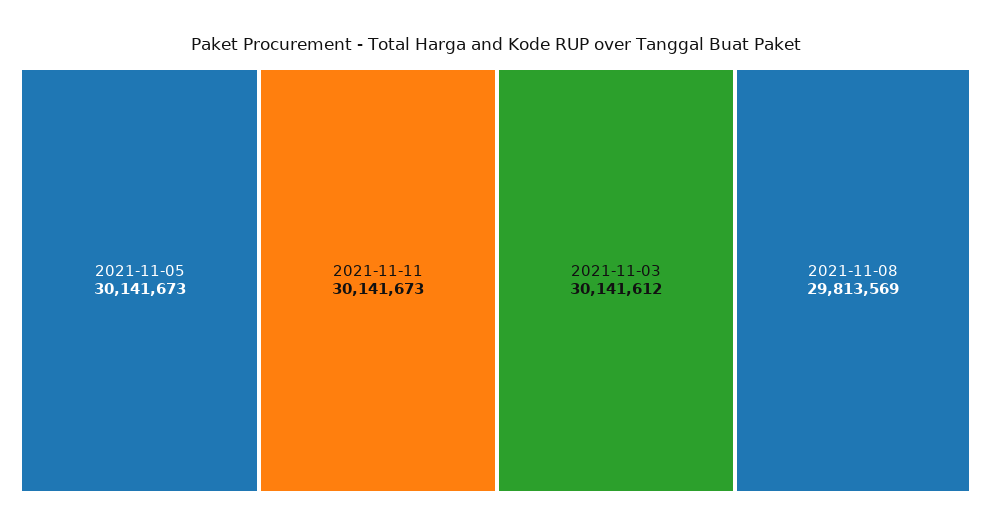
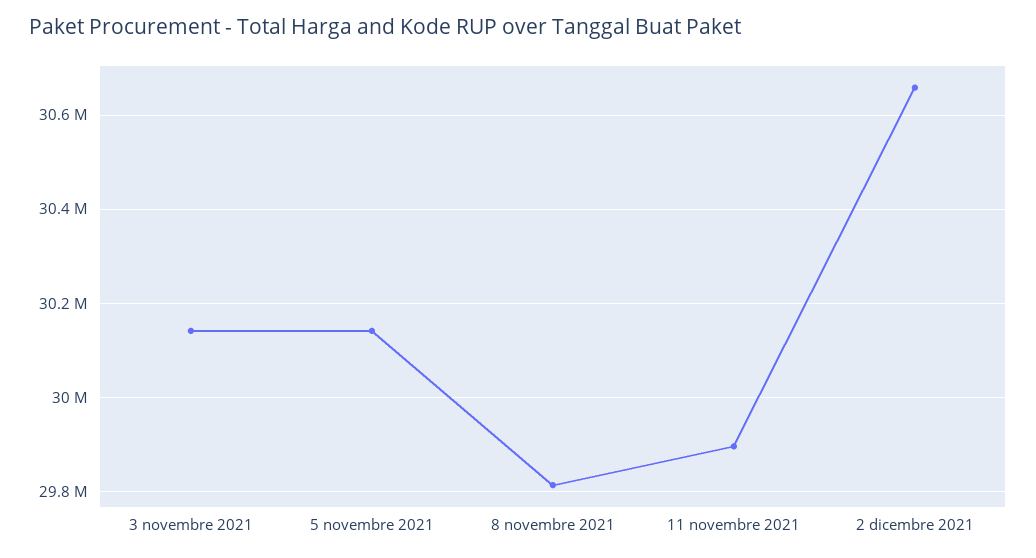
2021-11-11: 30141673 -> 29900000
2 dicembre 2021: none -> 30660000

